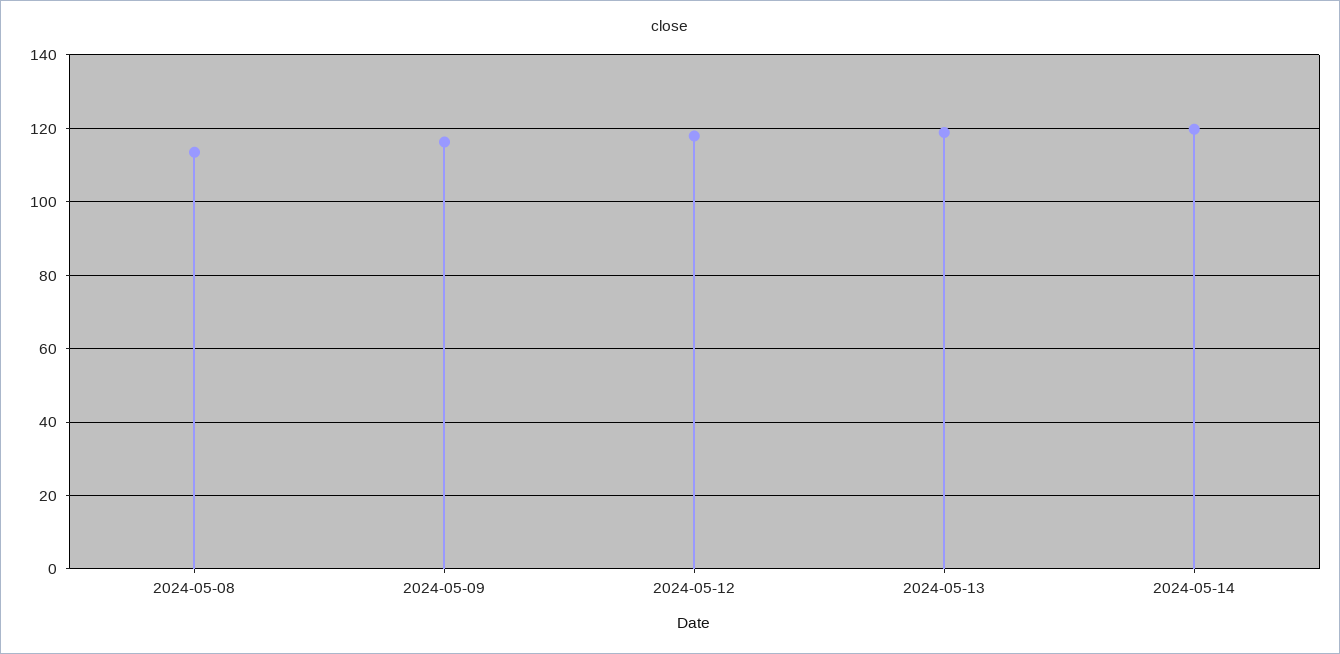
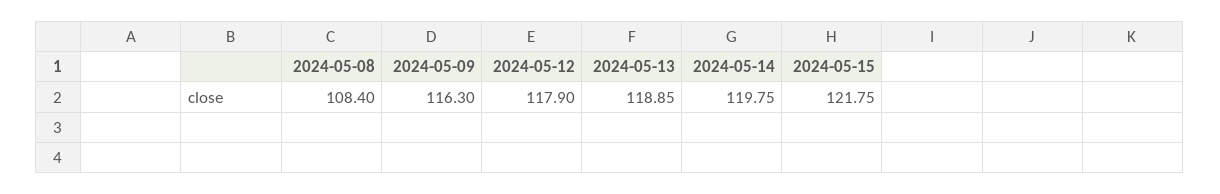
2024-05-08: 114 -> 108.4
2024-05-15: none -> 121.75

